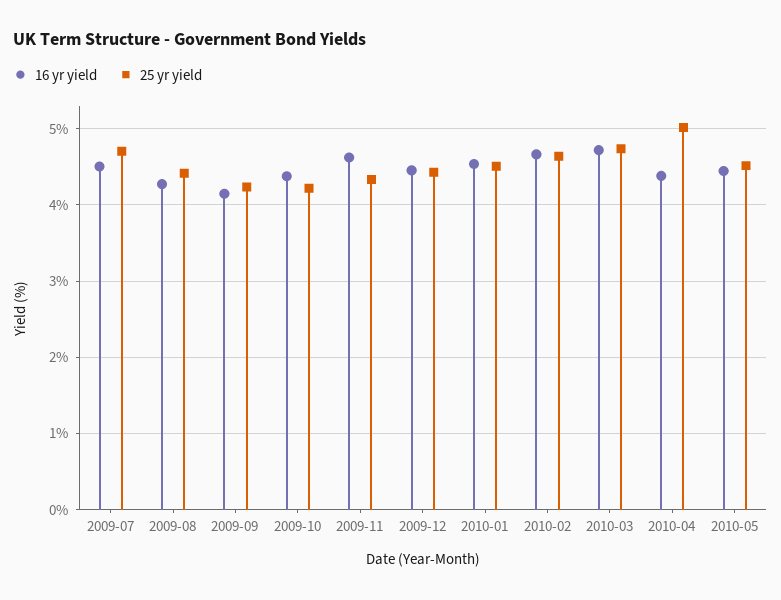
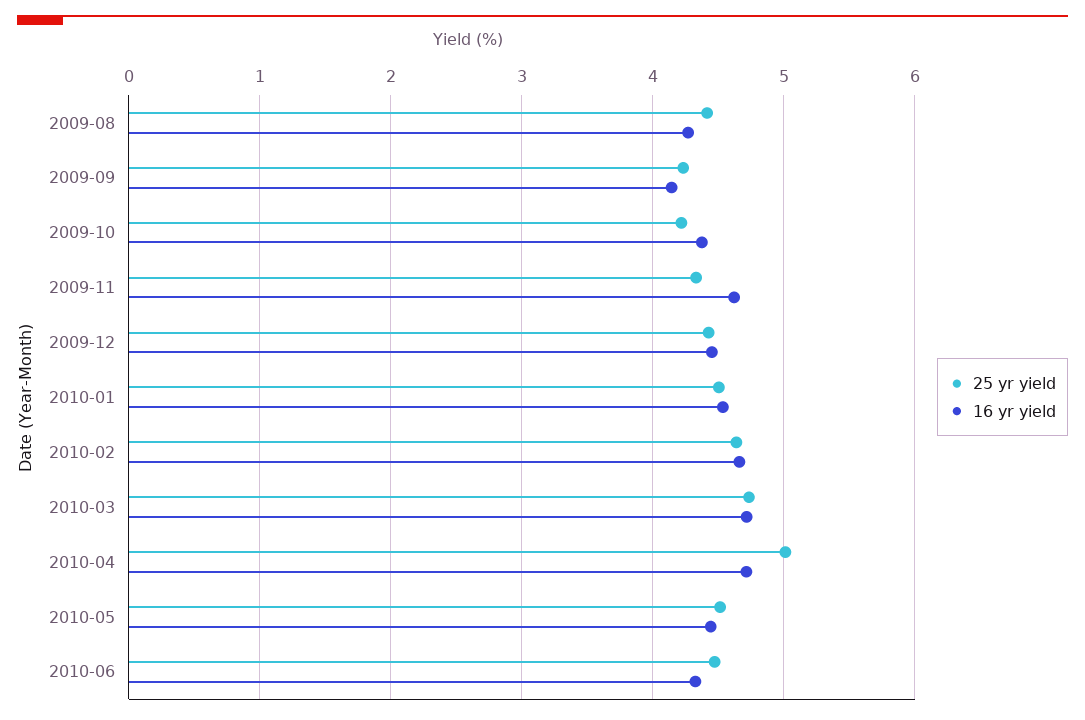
16 yr yield, 2009-07: 4.5 -> none
25 yr yield, 2009-07: 4.7 -> none
16 yr yield, 2010-04: 4.4 -> 4.7
25 yr yield, 2010-06: none -> 4.5
16 yr yield, 2010-06: none -> 4.3

